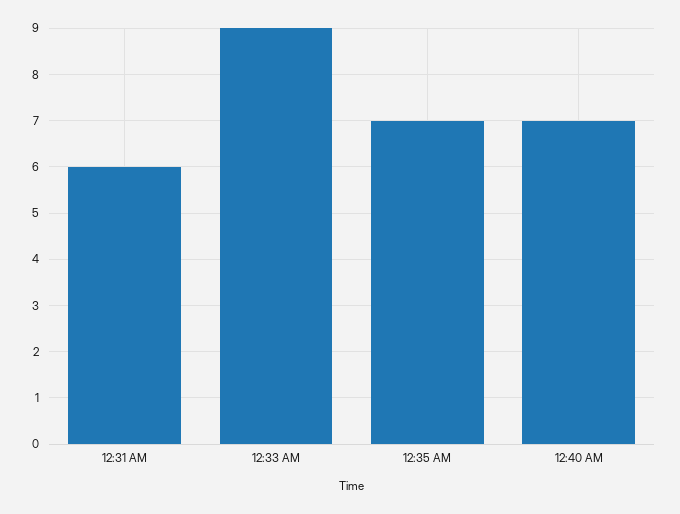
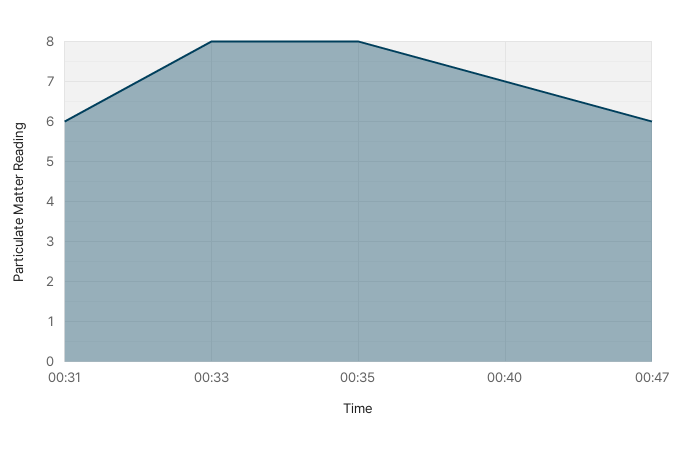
12:33 AM: 9 -> 8
12:35 AM: 7 -> 8
00:47: none -> 6

